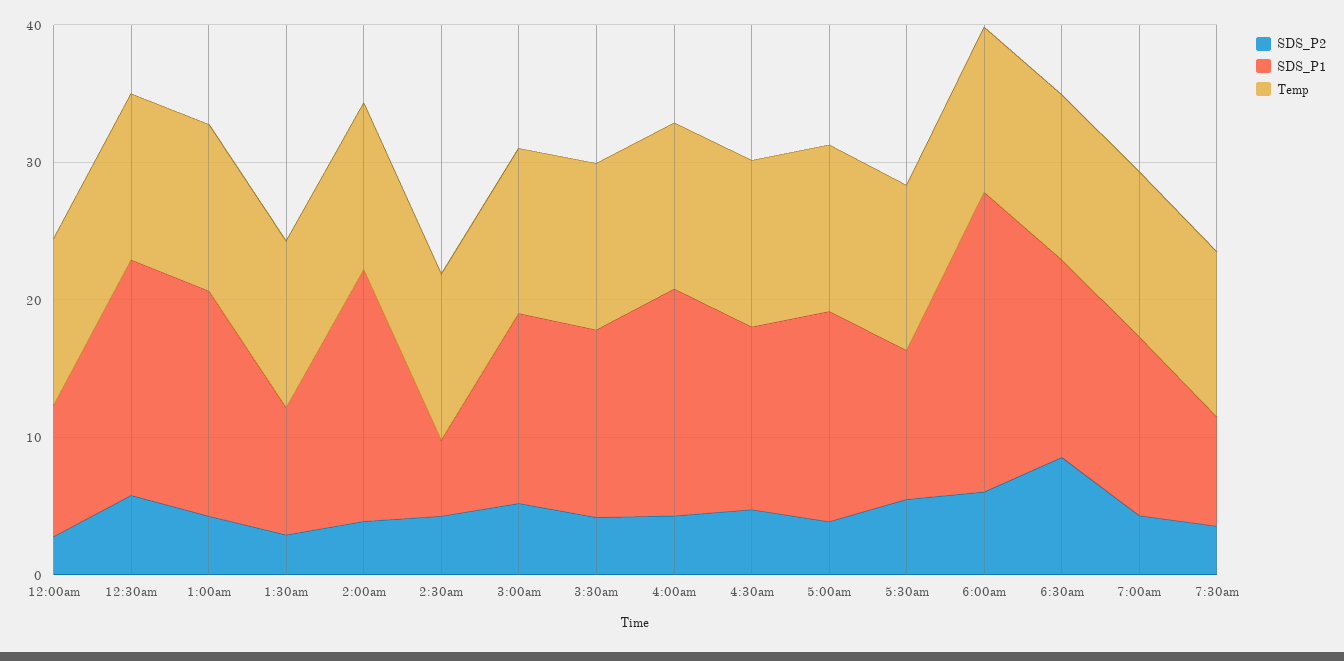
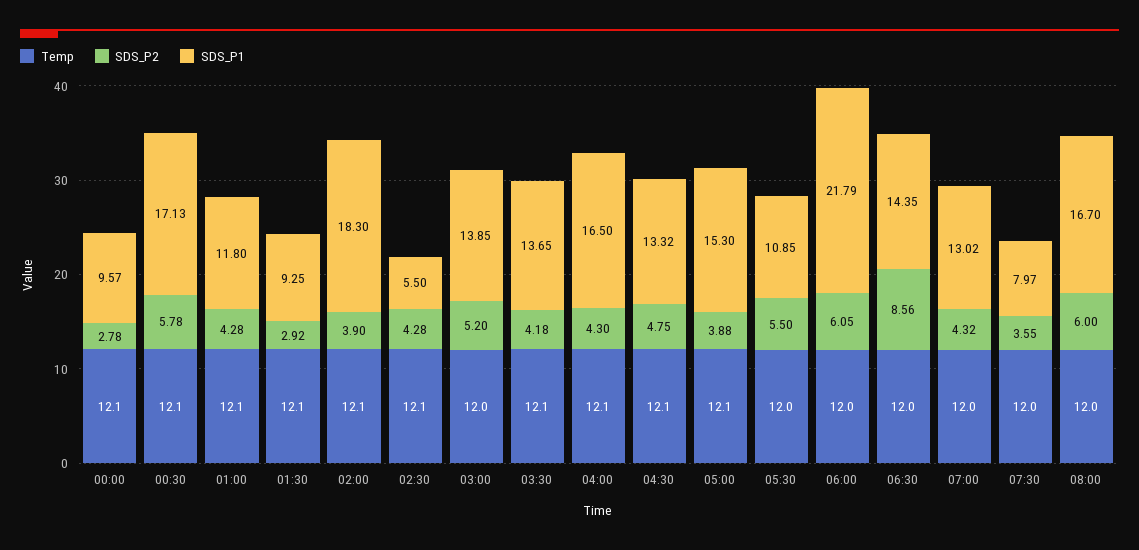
SDS_P1, 1:00am: 16 -> 11.8
Temp, 08:00: none -> 12
SDS_P2, 08:00: none -> 6
SDS_P1, 08:00: none -> 16.7

